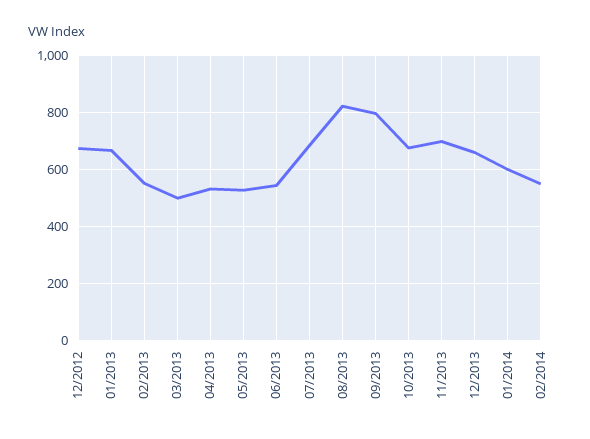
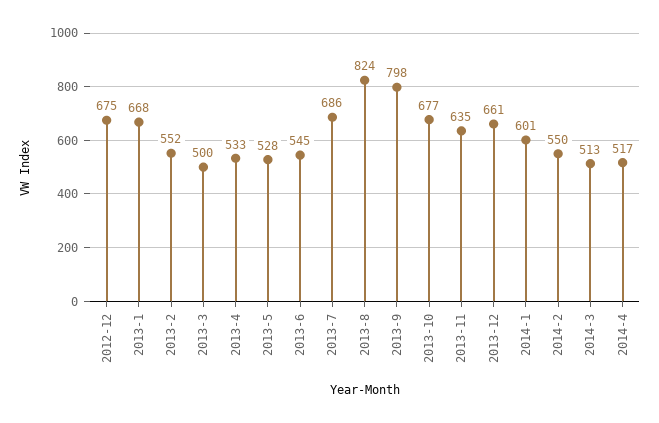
11/2013: 700 -> 635
2014-3: none -> 513
2014-4: none -> 517

